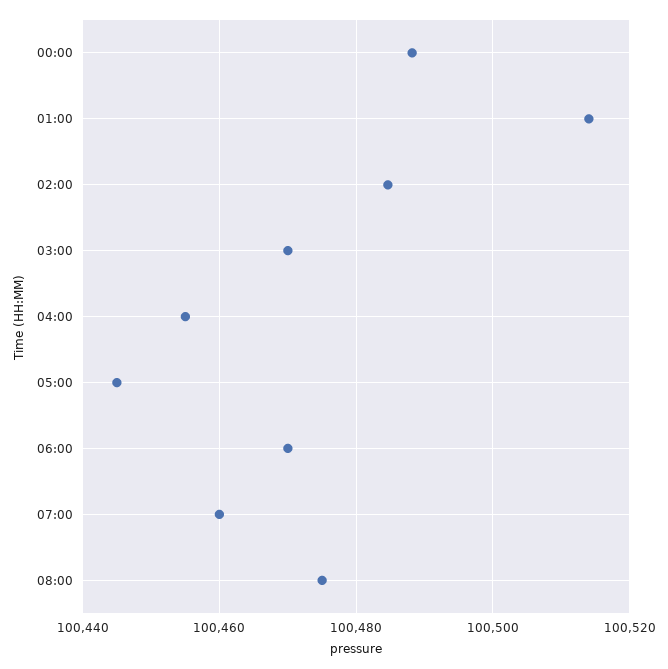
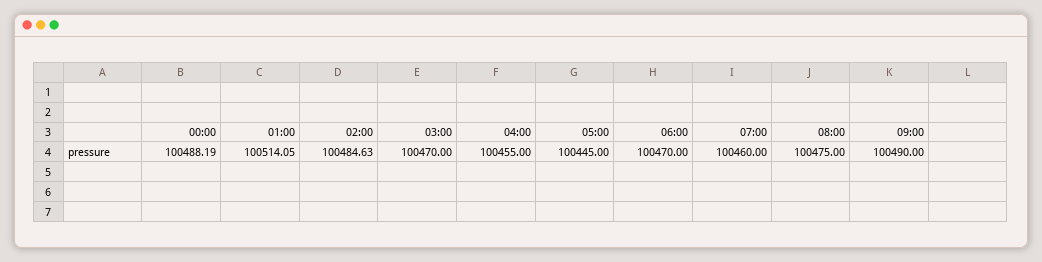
09:00: none -> 100490

